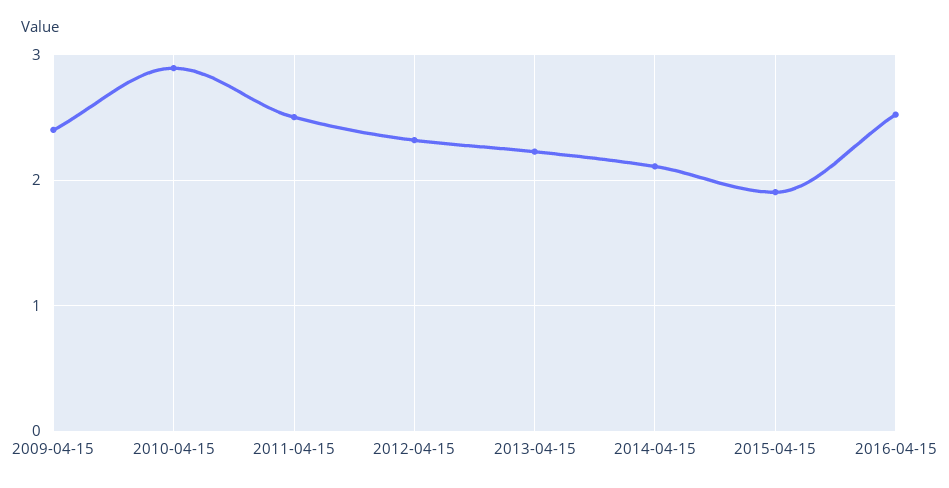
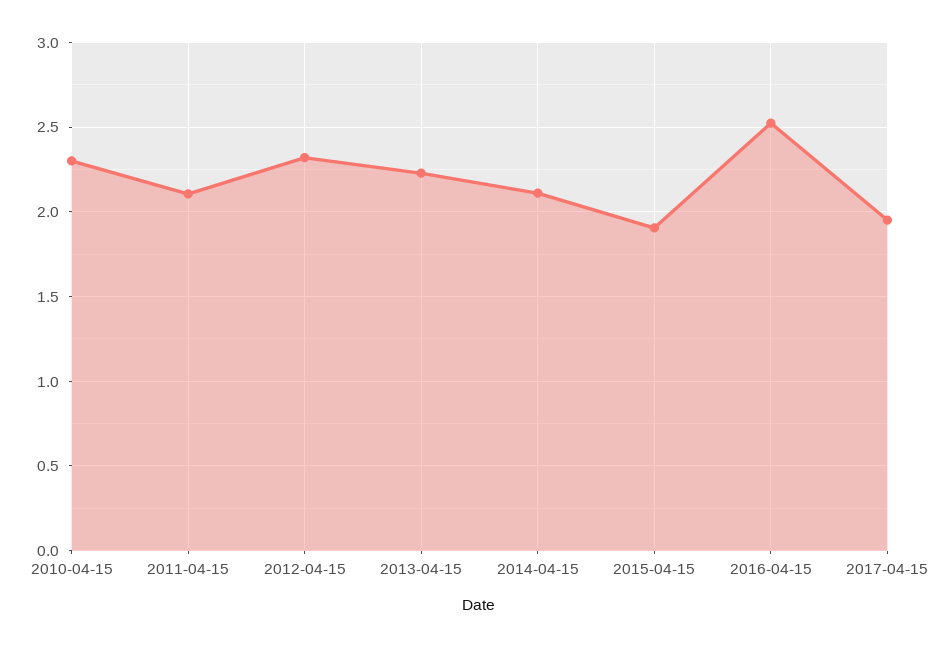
2009-04-15: 2.4 -> none
2010-04-15: 2.9 -> 2.3
2011-04-15: 2.5 -> 2.1
2017-04-15: none -> 1.95

